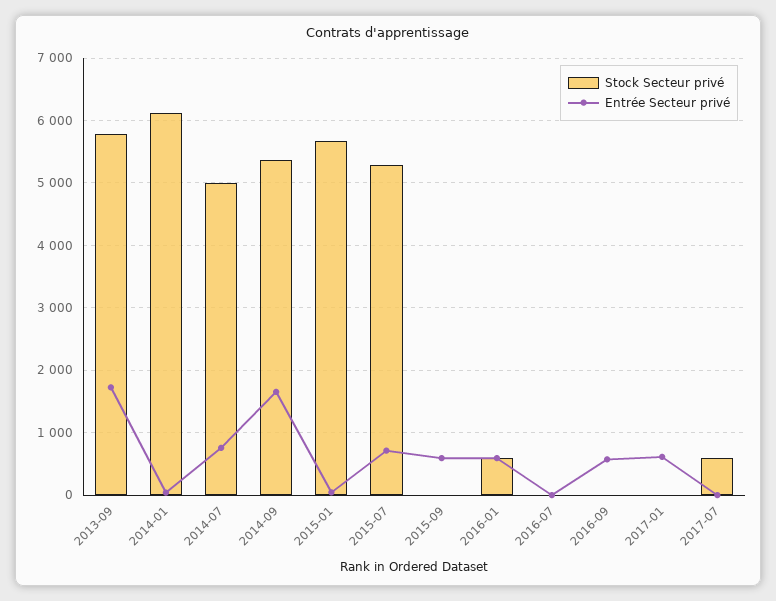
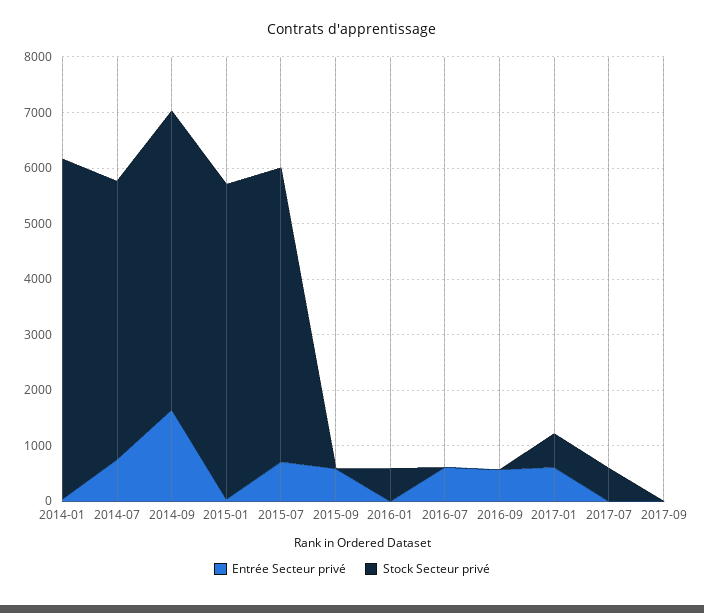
Stock Secteur privé, 2013-09: 5800 -> none
Entrée Secteur privé, 2013-09: 1700 -> none
Entrée Secteur privé, 2016-01: 600 -> 0
Entrée Secteur privé, 2016-07: 0 -> 600
Stock Secteur privé, 2017-01: 0 -> 600
Entrée Secteur privé, 2017-09: none -> 0
Stock Secteur privé, 2017-09: none -> 0

